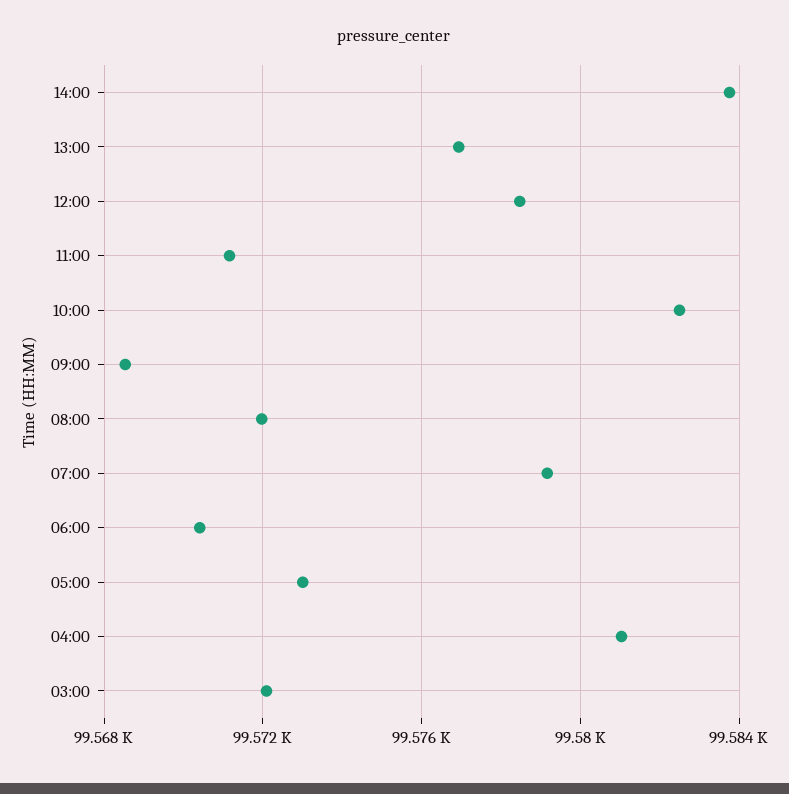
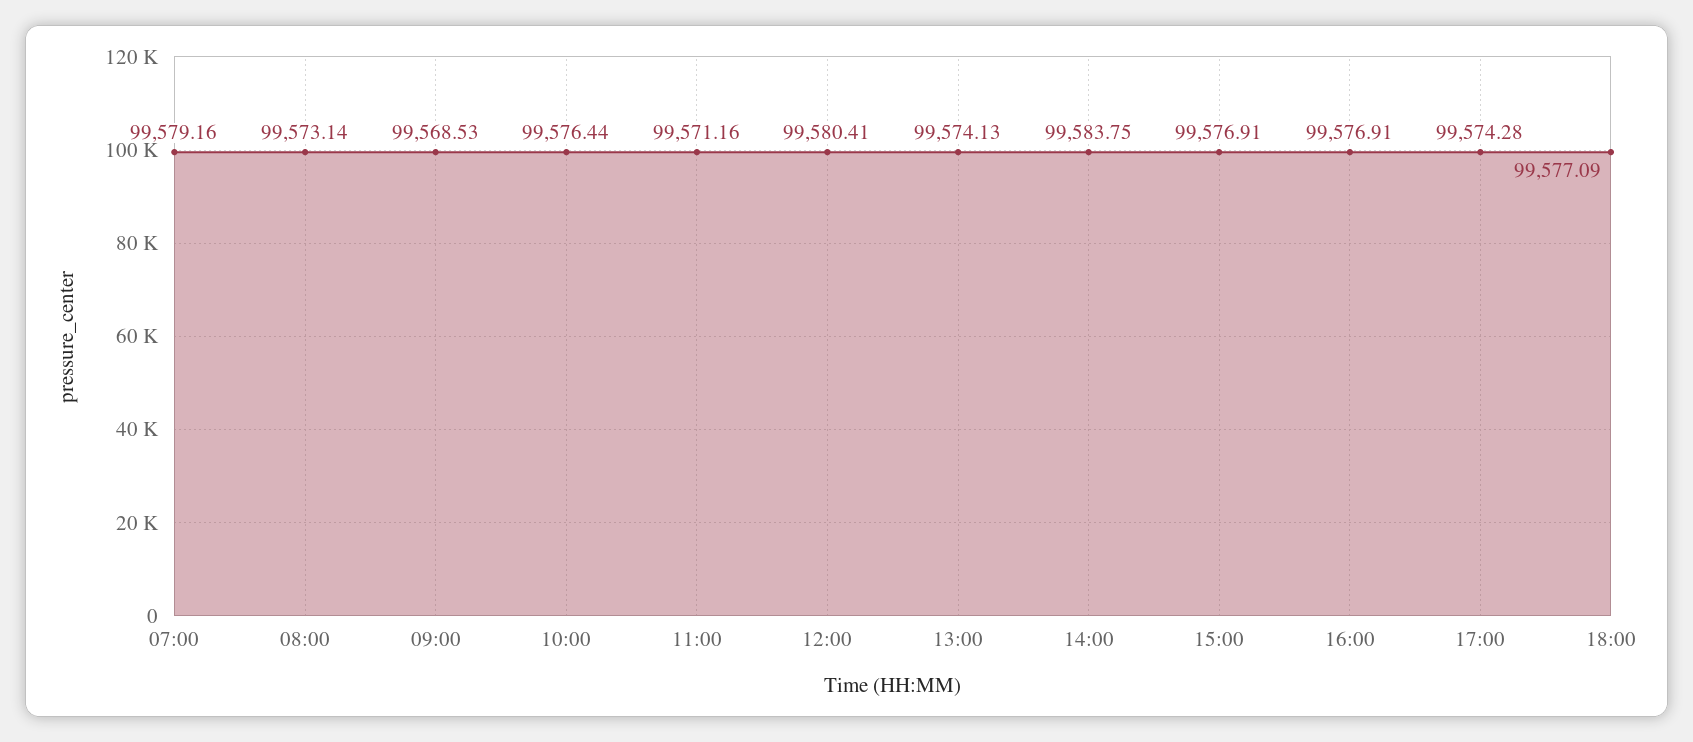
13:00: 99577 -> 99574.13
12:00: 99578.5 -> 99580.41
10:00: 99582.5 -> 99576.44
08:00: 99572 -> 99573.14
06:00: 99570.5 -> none
05:00: 99573 -> none
04:00: 99581 -> none
03:00: 99572 -> none
15:00: none -> 99576.91
16:00: none -> 99576.91
17:00: none -> 99574.28
18:00: none -> 99577.09

